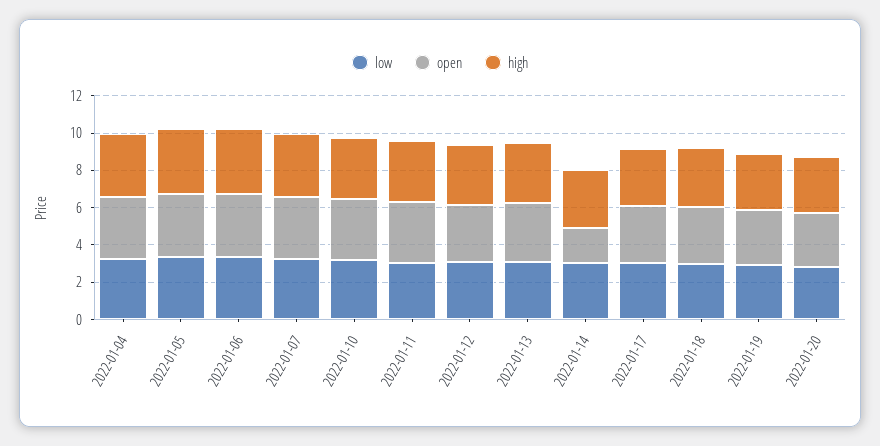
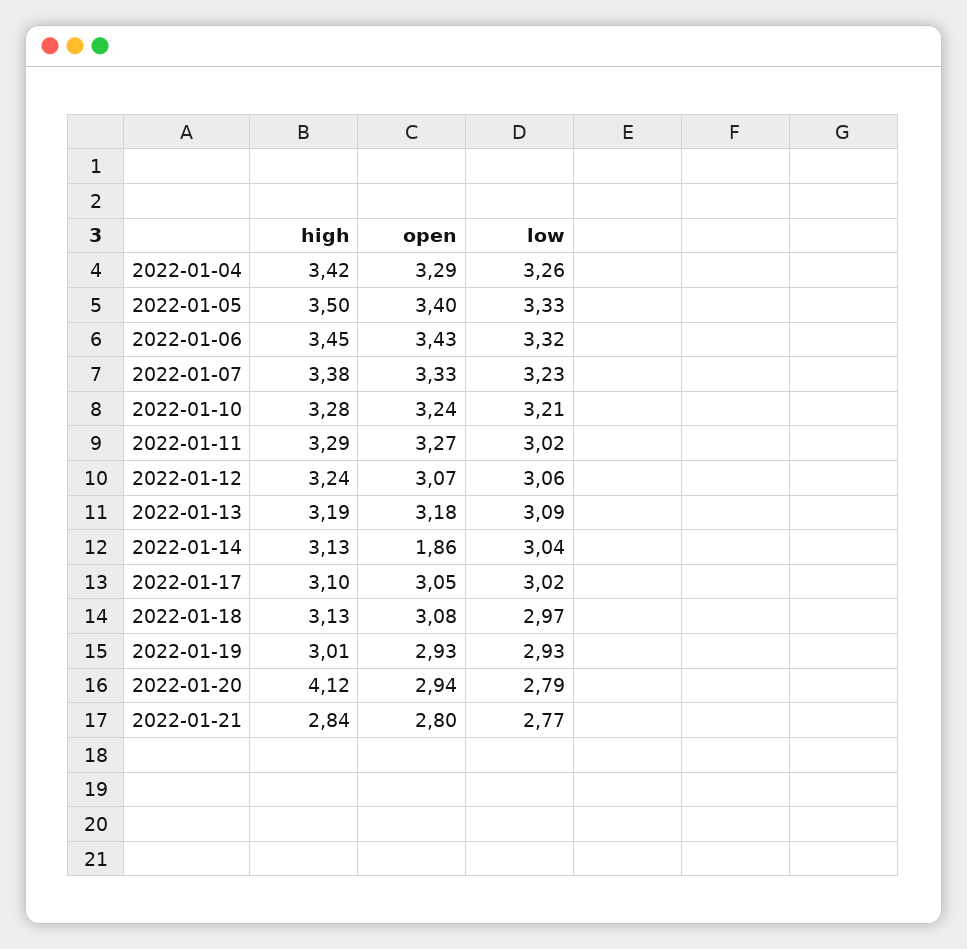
high, 2022-01-20: 3 -> 4.12
high, 2022-01-21: none -> 2.84
open, 2022-01-21: none -> 2.8
low, 2022-01-21: none -> 2.77

